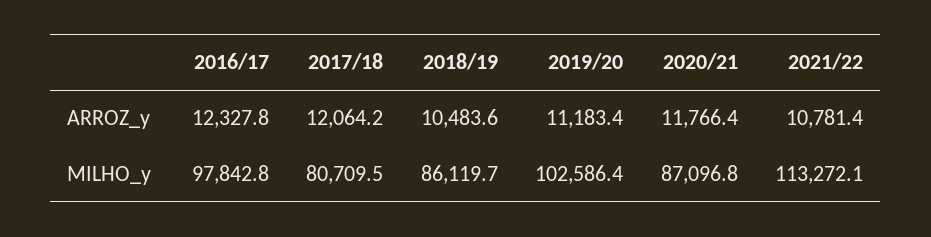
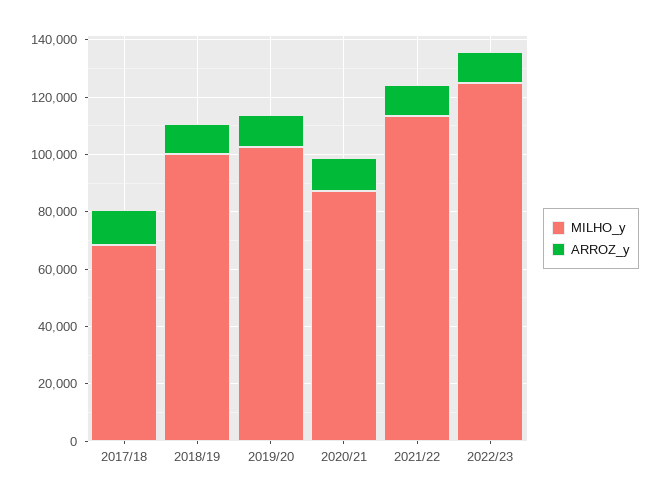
ARROZ_y, 2016/17: 12327.8 -> none
MILHO_y, 2016/17: 97842.8 -> none
MILHO_y, 2017/18: 80709.5 -> 70000
MILHO_y, 2018/19: 86119.7 -> 100000
MILHO_y, 2022/23: none -> 125000
ARROZ_y, 2022/23: none -> 10000

